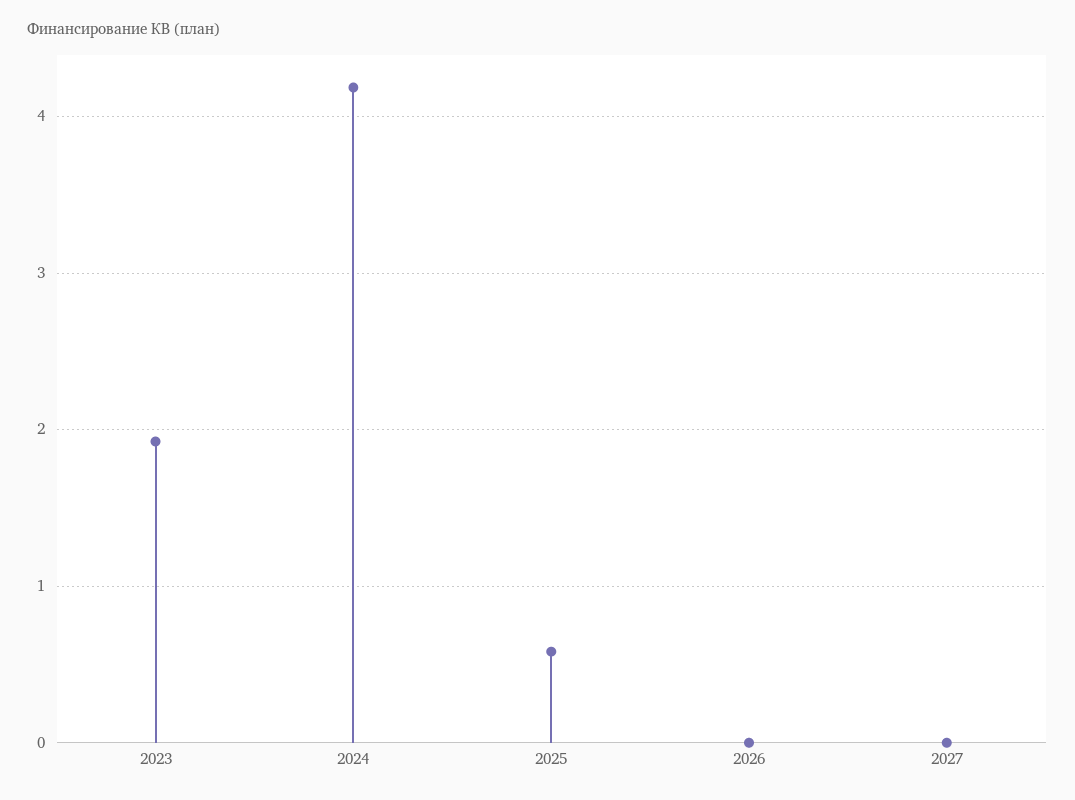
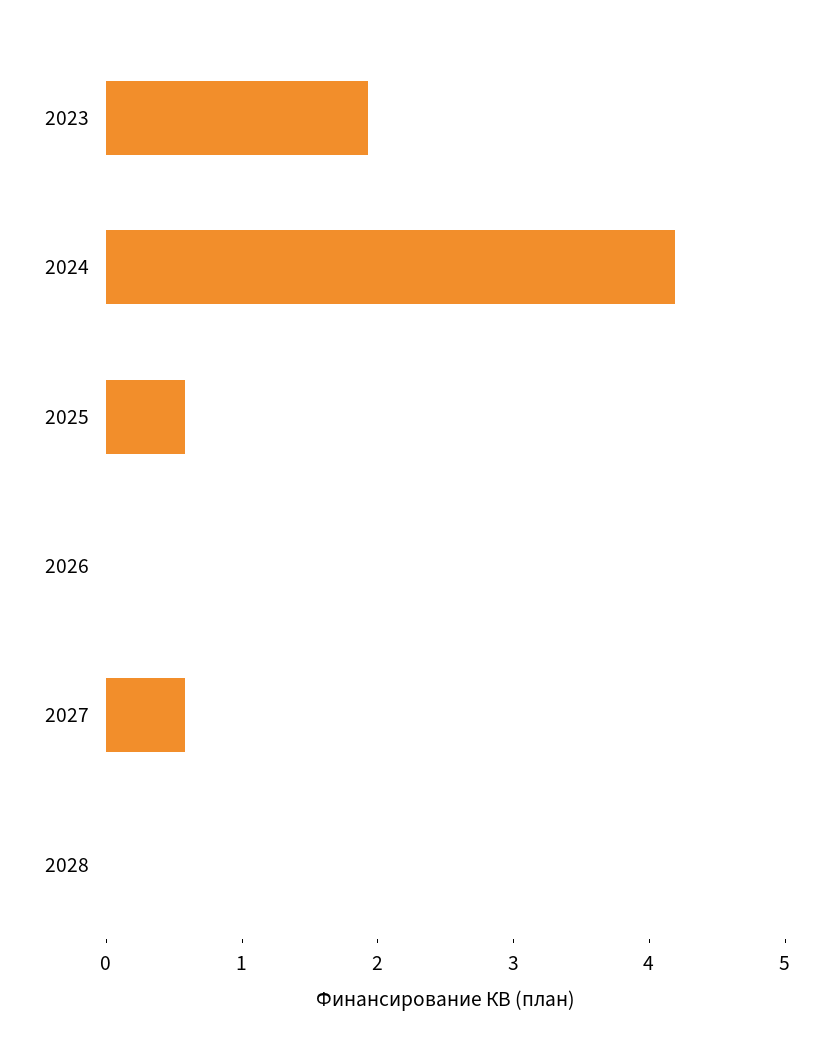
2027: 0 -> 0.6
2028: none -> 0

